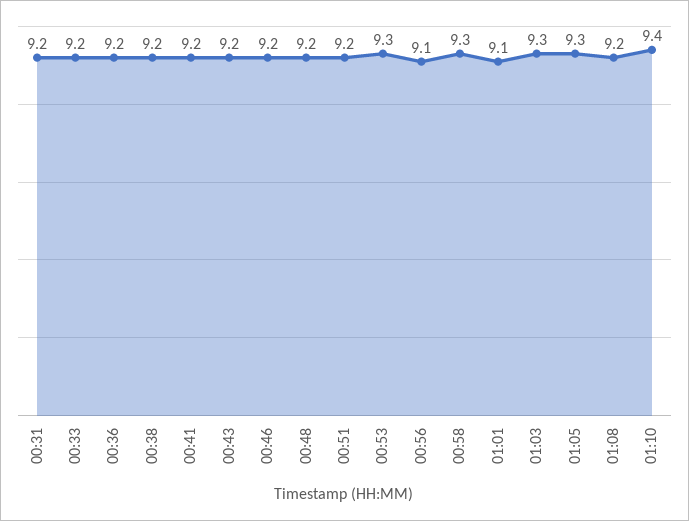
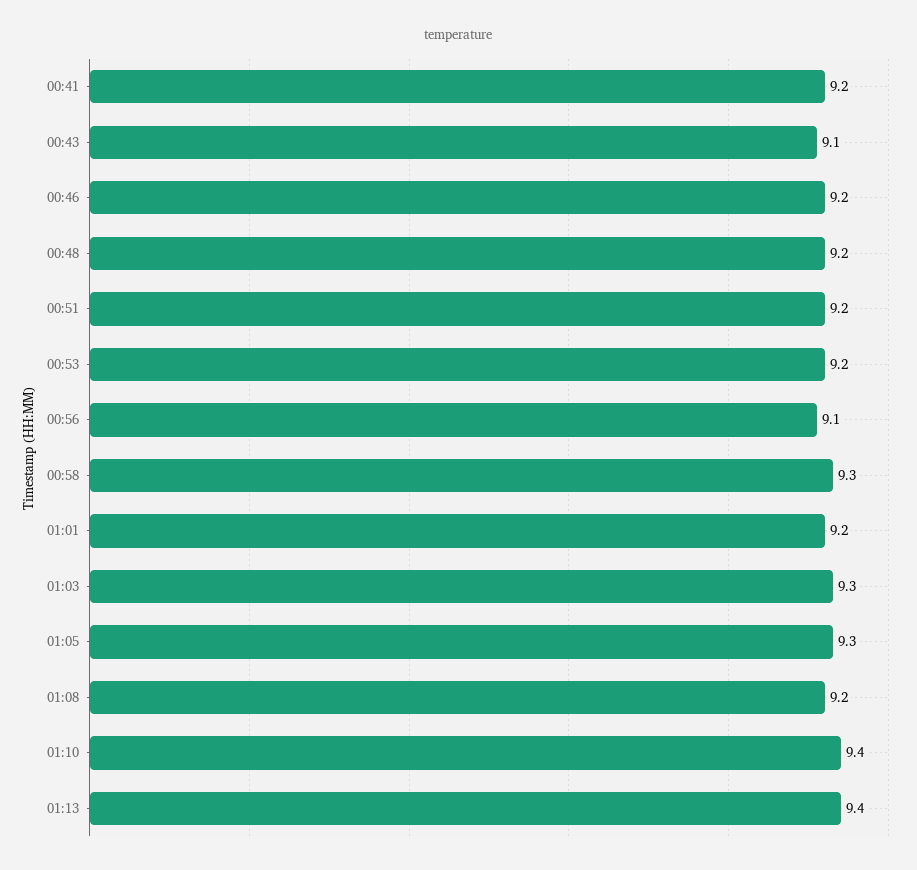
00:31: 9.2 -> none
00:33: 9.2 -> none
00:36: 9.2 -> none
00:38: 9.2 -> none
00:43: 9.2 -> 9.1
00:53: 9.3 -> 9.2
01:01: 9.1 -> 9.2
01:13: none -> 9.4

